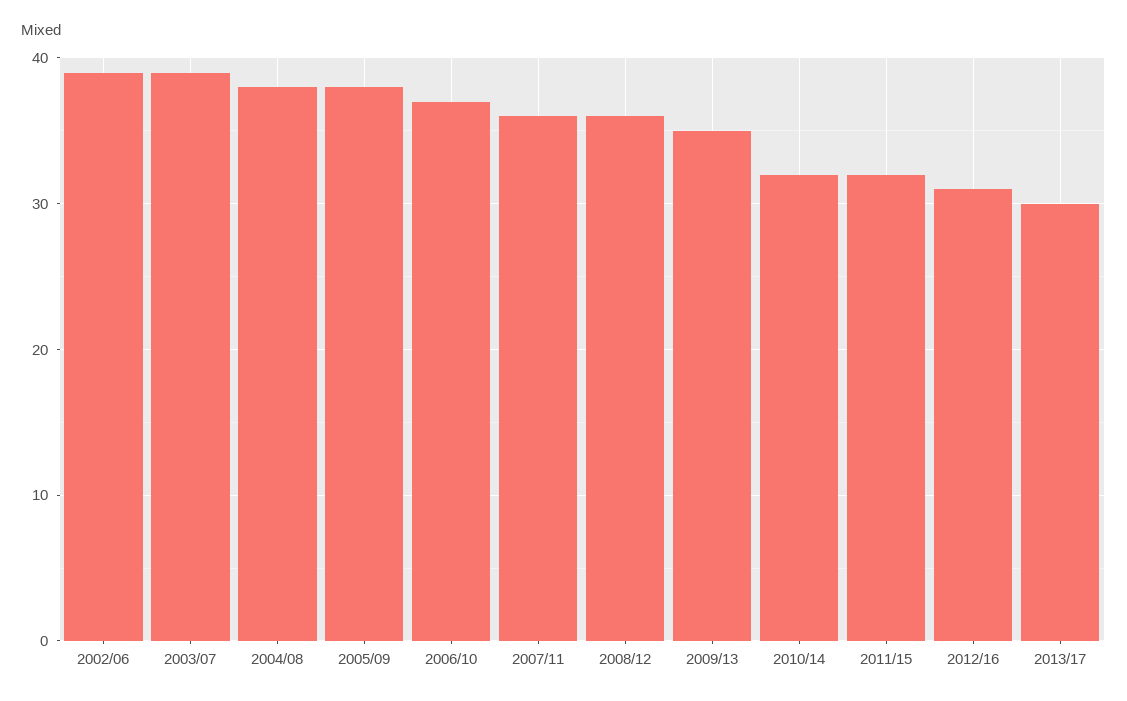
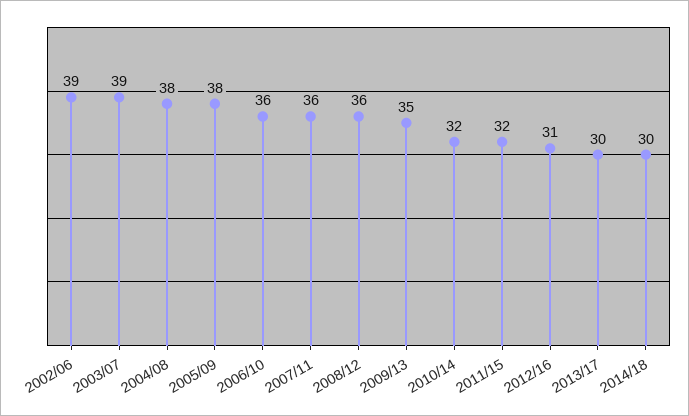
2006/10: 37 -> 36
2014/18: none -> 30

